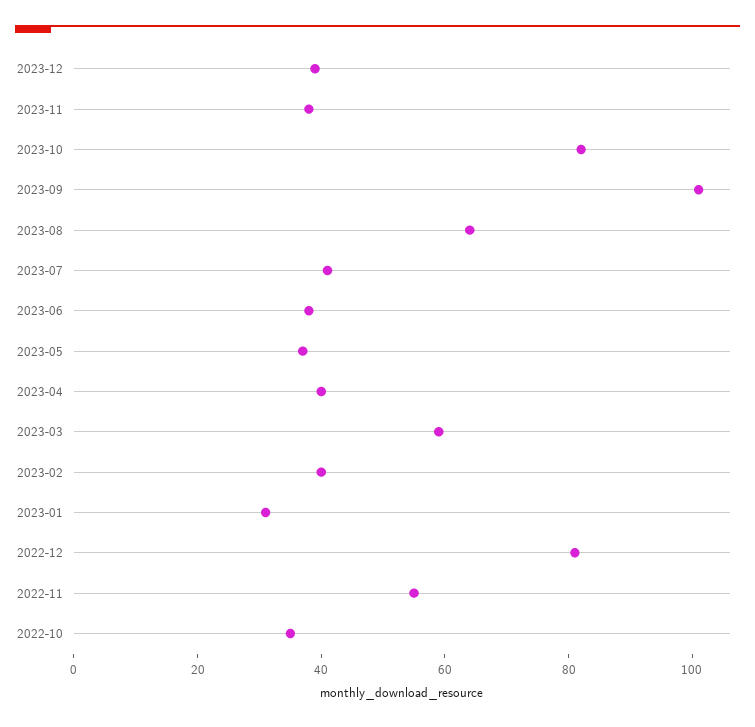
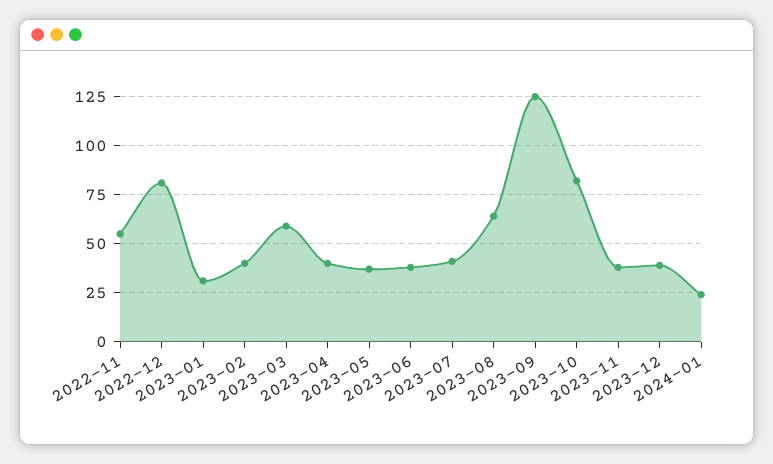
2023-09: 100 -> 125
2022-10: 35 -> none
2024-01: none -> 25

